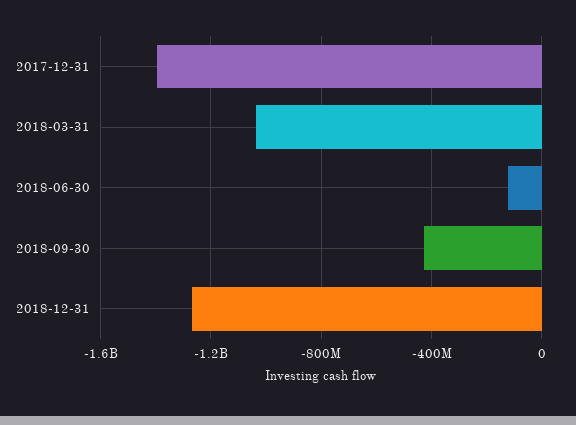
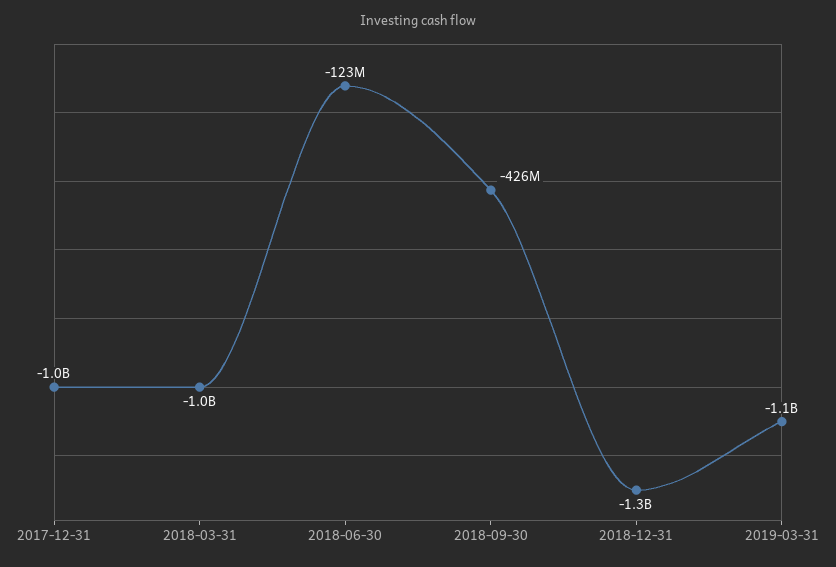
2017-12-31: -1400000000 -> -1000000000
2019-03-31: none -> -1100000000

